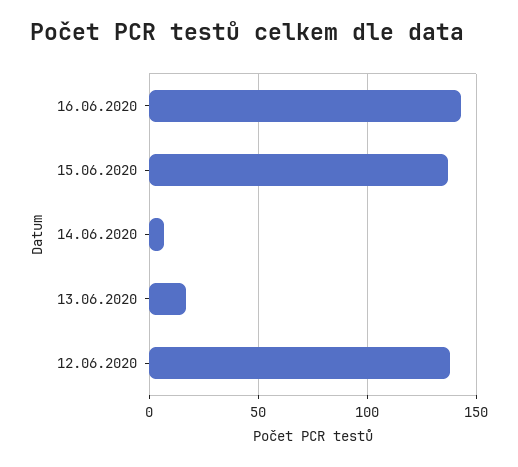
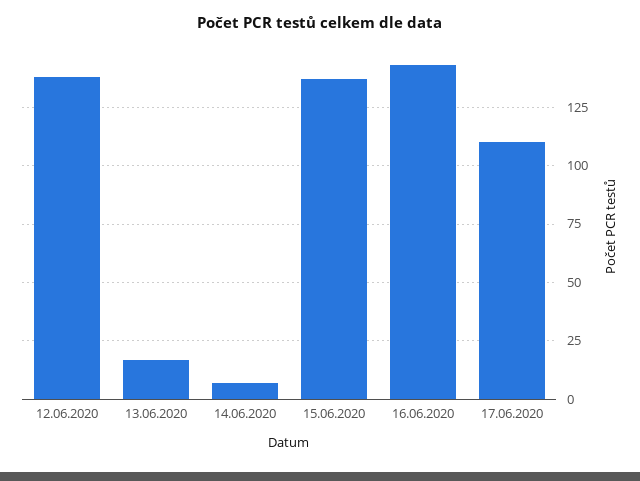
17.06.2020: none -> 110

